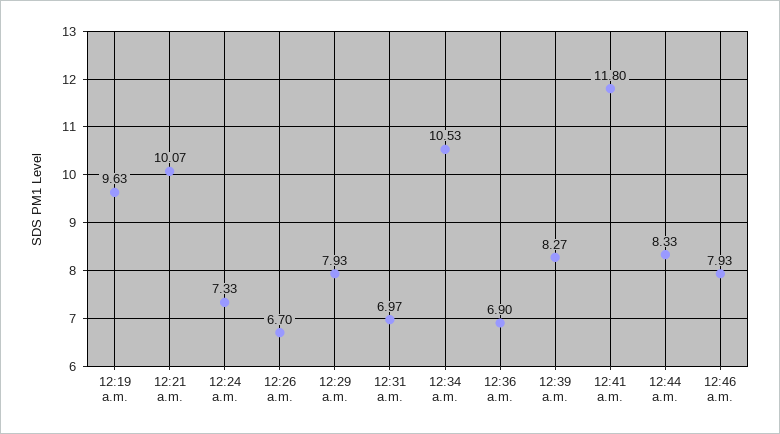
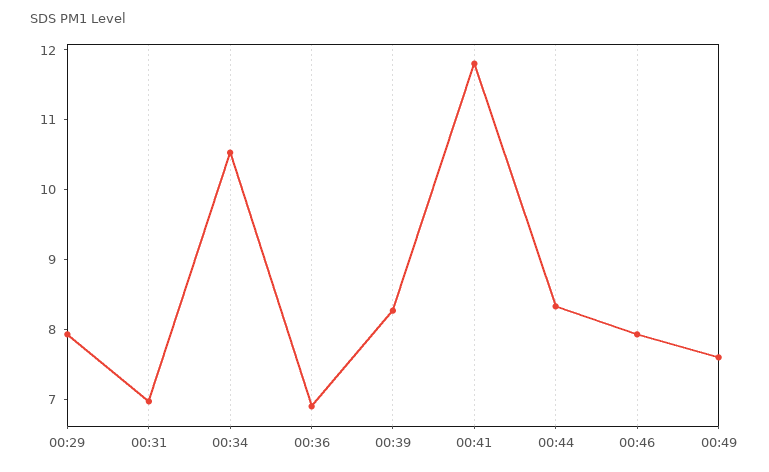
12:19 a.m.: 9.63 -> none
12:21 a.m.: 10.07 -> none
12:24 a.m.: 7.33 -> none
12:26 a.m.: 6.7 -> none
00:49: none -> 7.6

